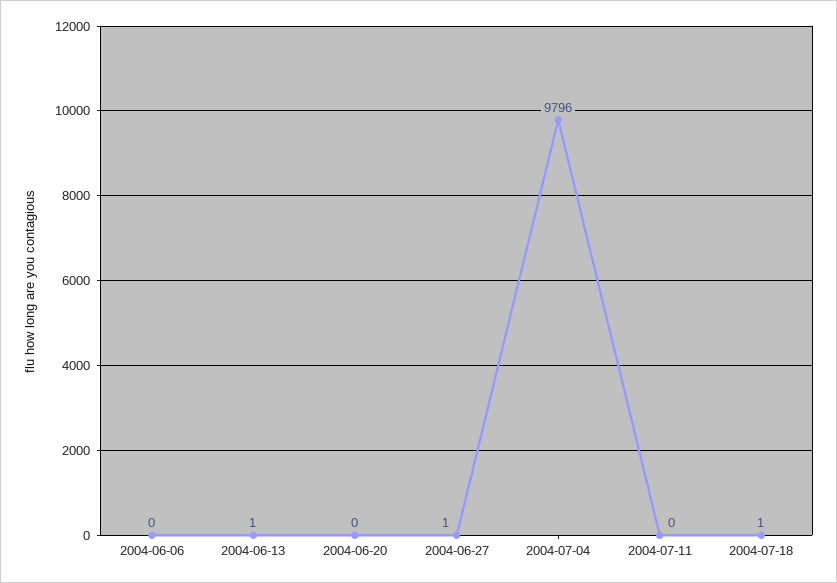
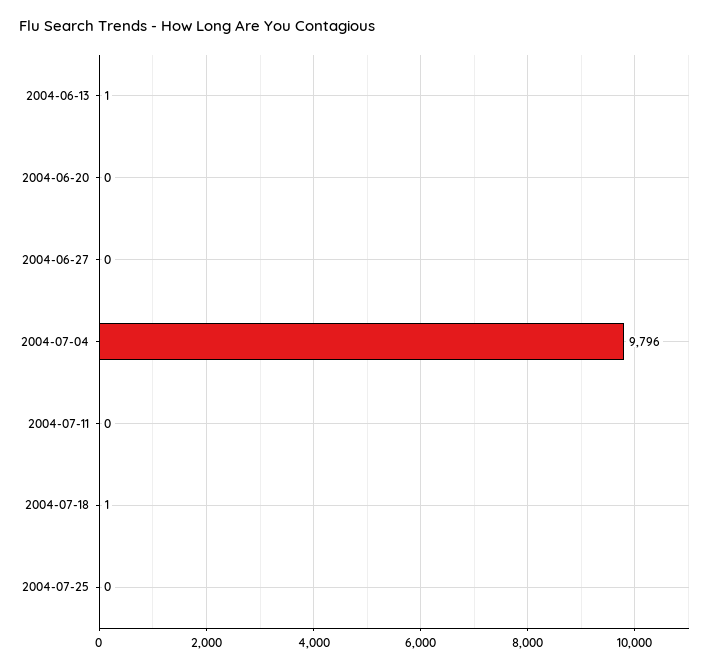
2004-06-06: 0 -> none
2004-06-27: 1 -> 0
2004-07-25: none -> 0

